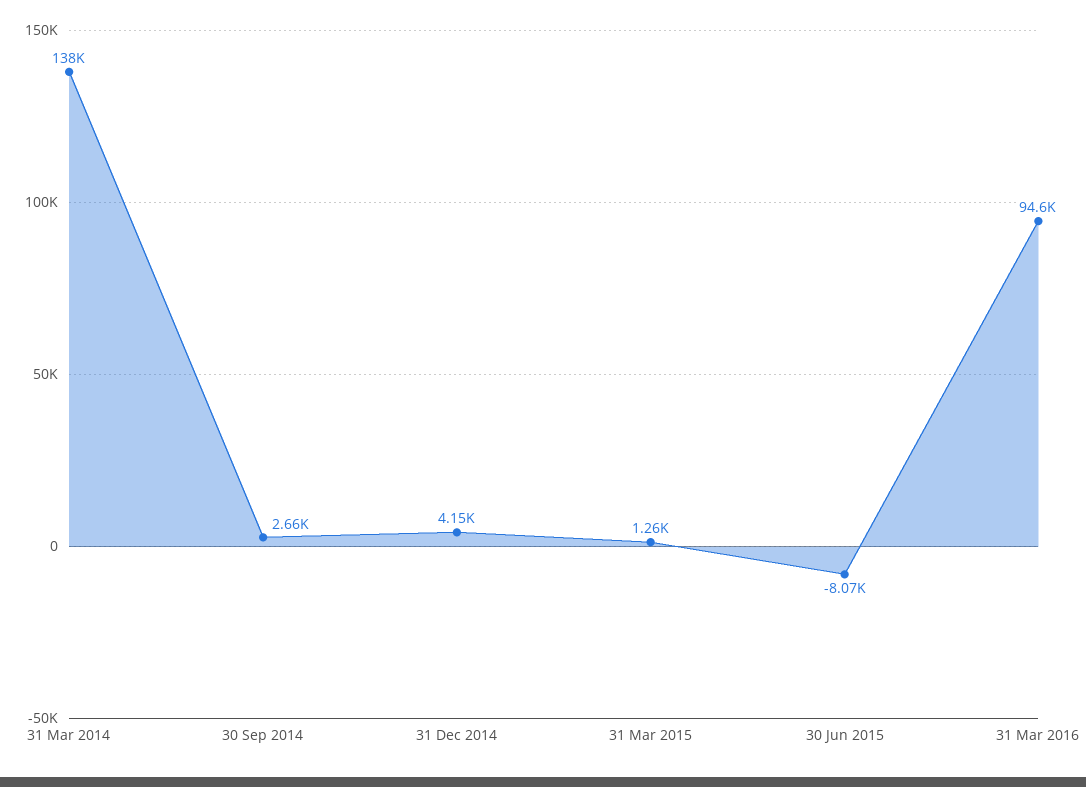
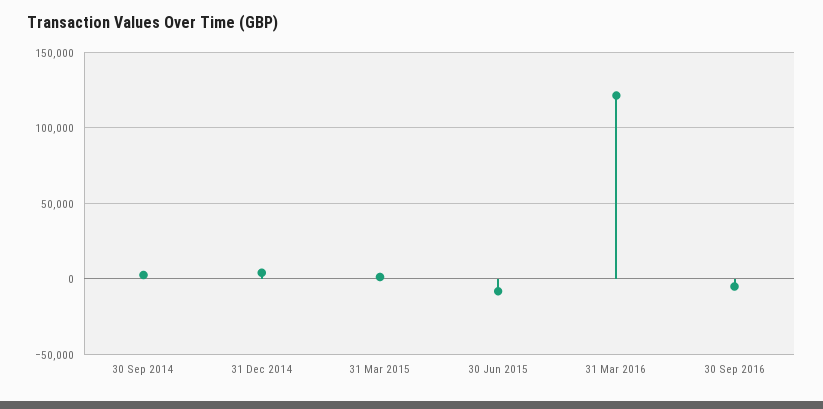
31 Mar 2014: 138000 -> none
31 Mar 2016: 94600 -> 120000
30 Sep 2016: none -> -5000

